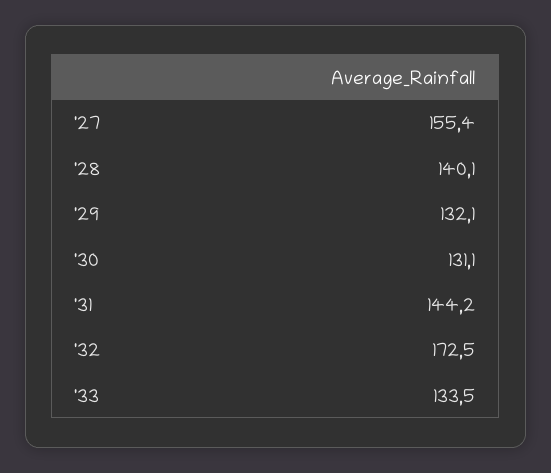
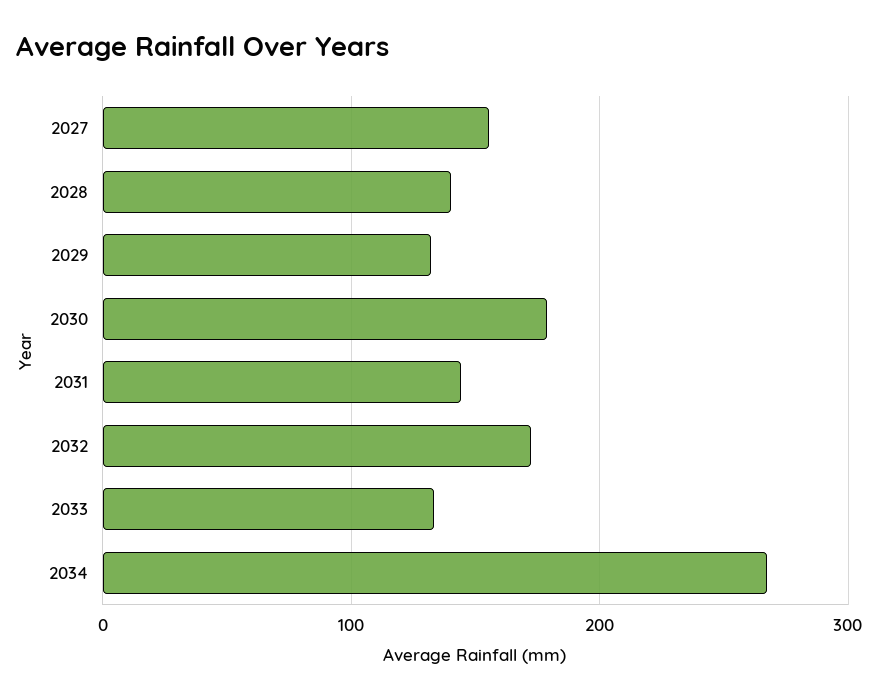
'30: 131.1 -> 180
2034: none -> 270

